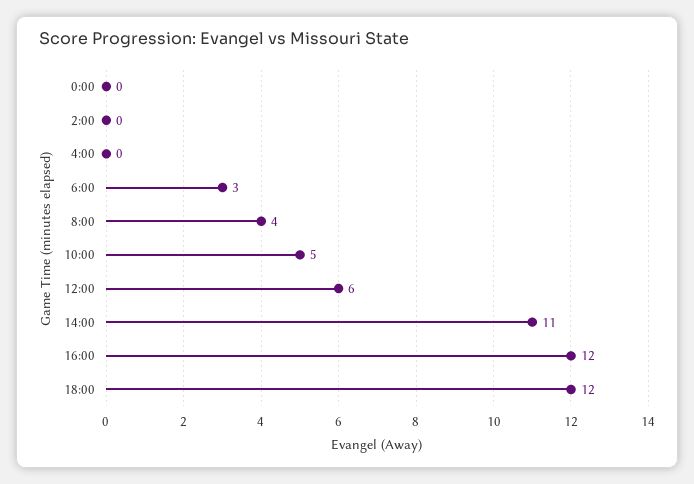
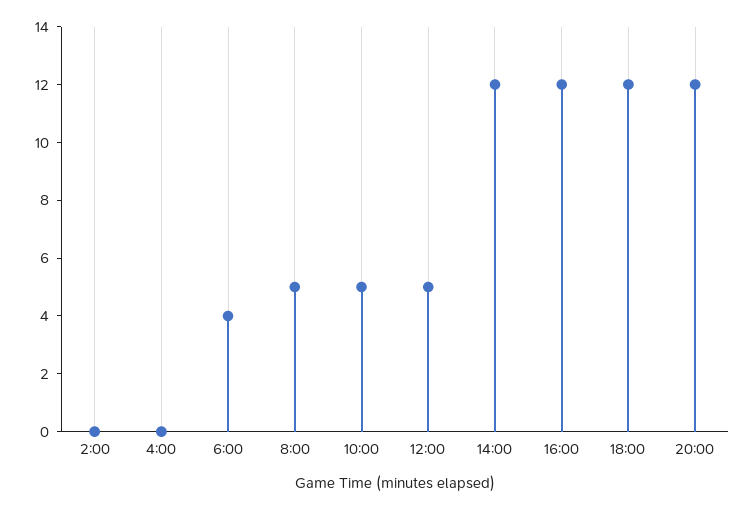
0:00: 0 -> none
6:00: 3 -> 4
8:00: 4 -> 5
12:00: 6 -> 5
14:00: 11 -> 12
20:00: none -> 12

